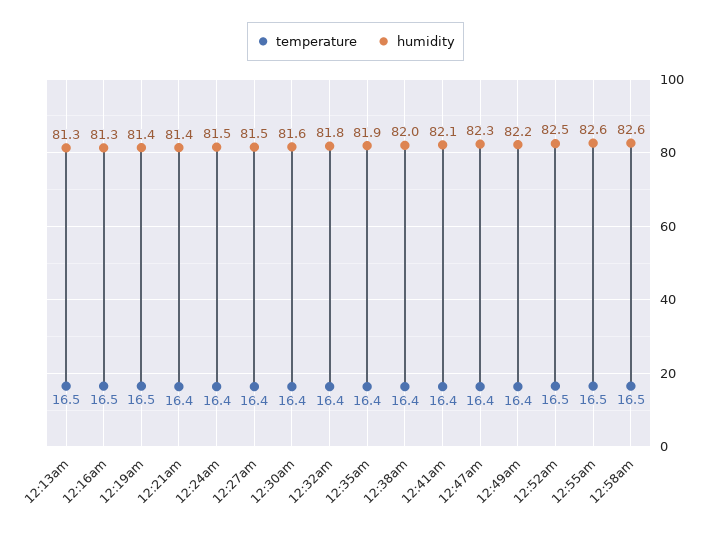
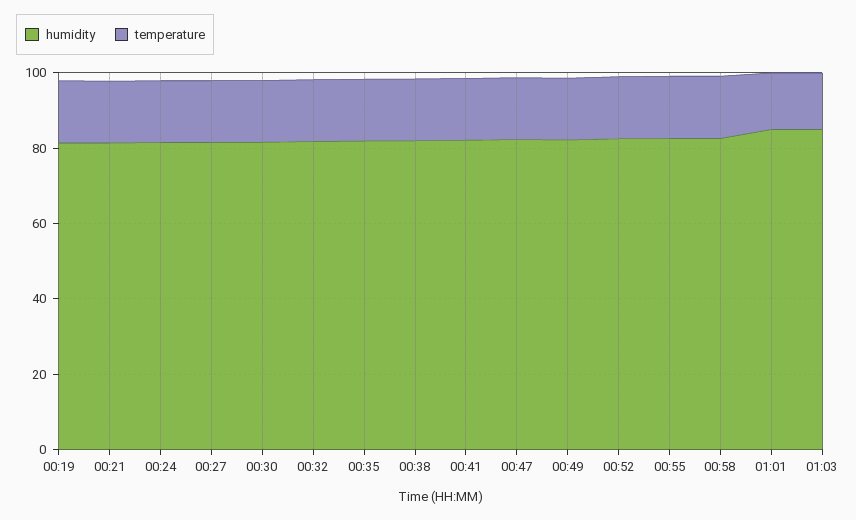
temperature, 12:13am: 16.5 -> none
humidity, 12:13am: 81.3 -> none
temperature, 12:16am: 16.5 -> none
humidity, 12:16am: 81.3 -> none
humidity, 01:01: none -> 85
temperature, 01:01: none -> 15
humidity, 01:03: none -> 85
temperature, 01:03: none -> 15

